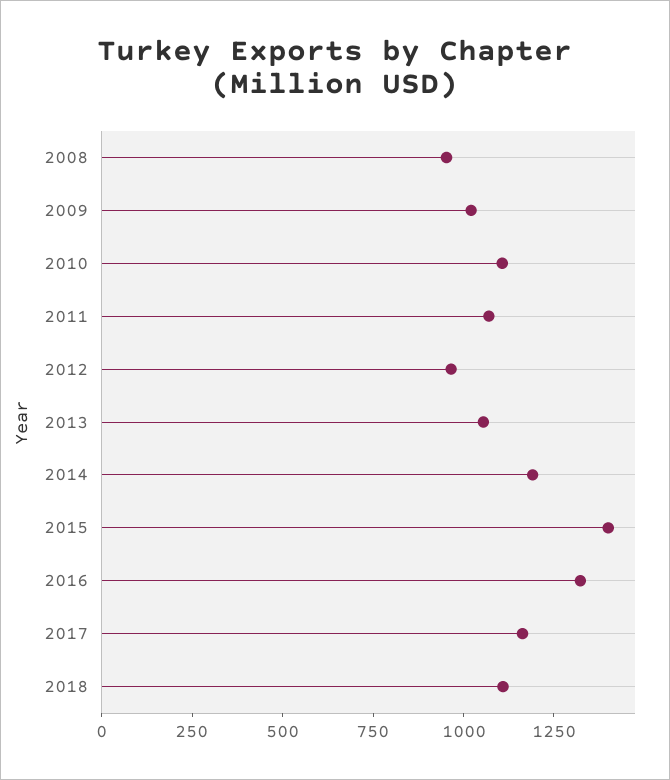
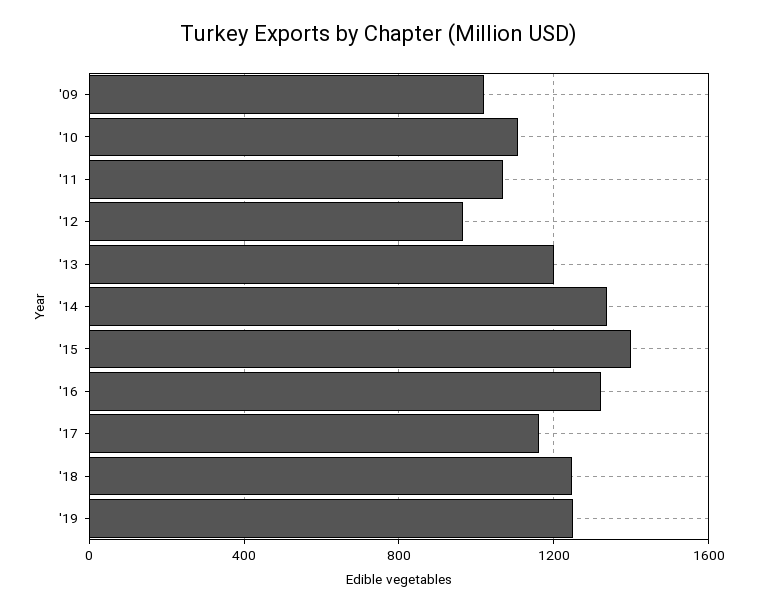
2008: 950 -> none
2013: 1050 -> 1200
2014: 1200 -> 1350
2018: 1100 -> 1250
'19: none -> 1250

